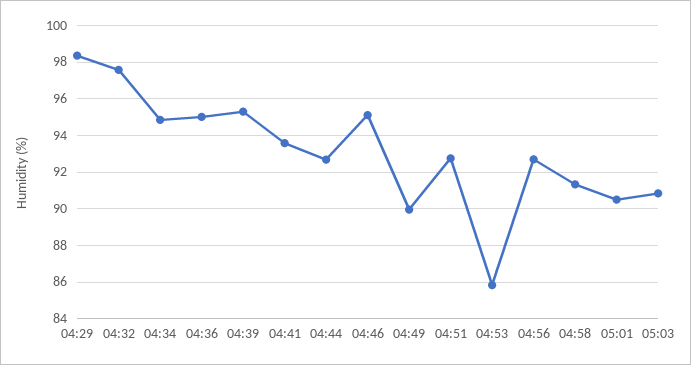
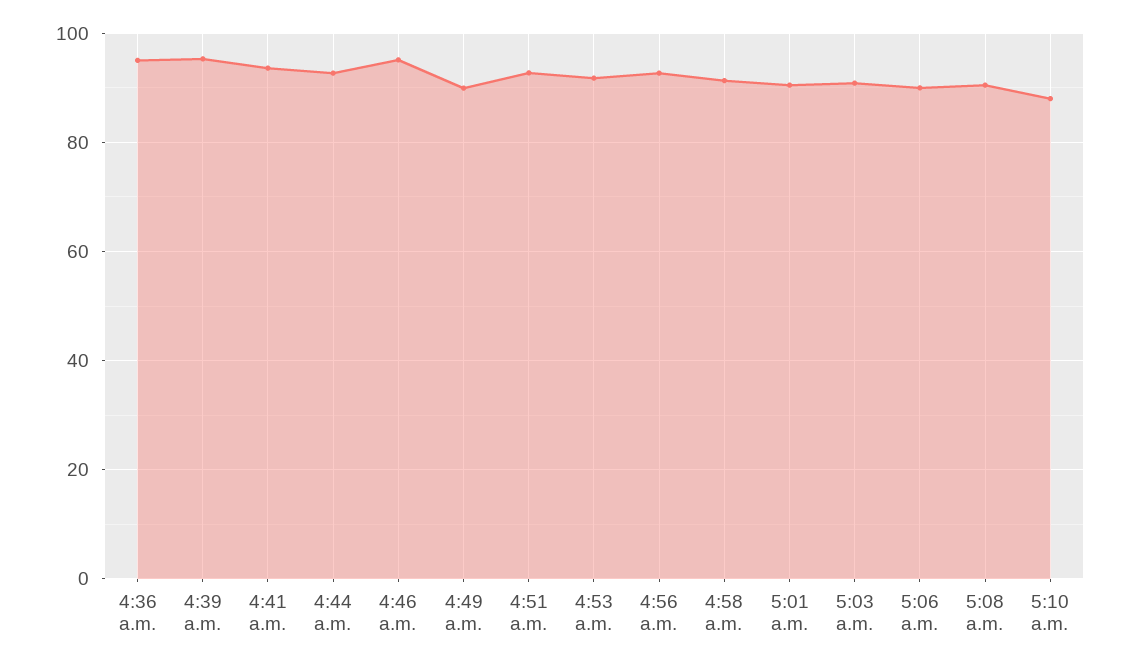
04:29: 98.5 -> none
04:32: 97.5 -> none
04:34: 95 -> none
04:53: 86 -> 92
5:06 a.m.: none -> 90
5:08 a.m.: none -> 90
5:10 a.m.: none -> 88

